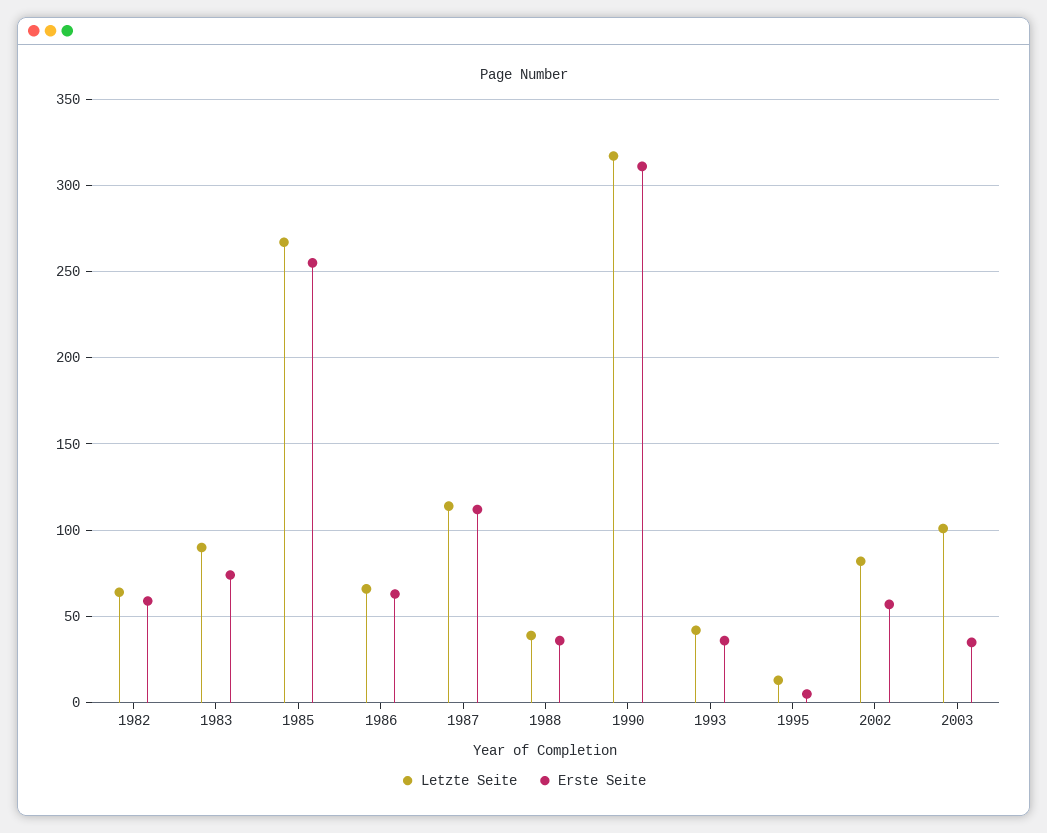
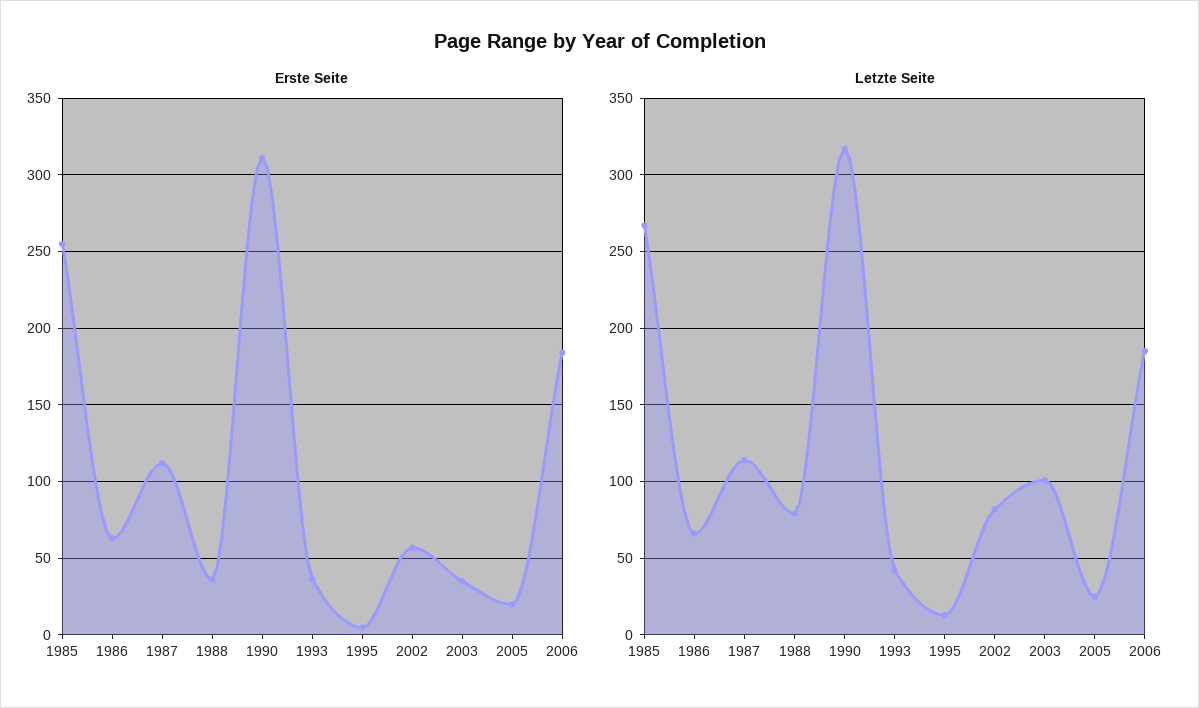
Letzte Seite, 1982: 65 -> none
Erste Seite, 1982: 60 -> none
Letzte Seite, 1983: 90 -> none
Erste Seite, 1983: 75 -> none
Letzte Seite, 1988: 40 -> 80
Erste Seite, 2005: none -> 20
Erste Seite, 2006: none -> 185
Letzte Seite, 2005: none -> 25
Letzte Seite, 2006: none -> 185

